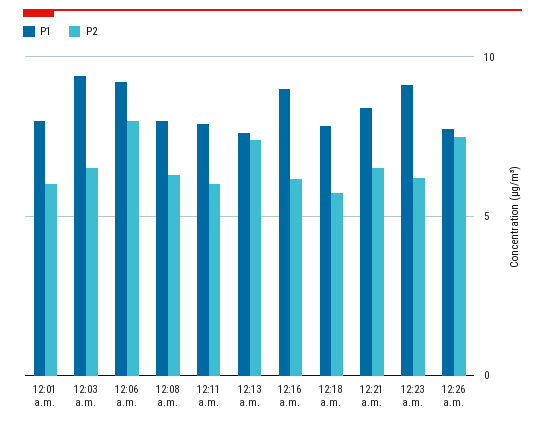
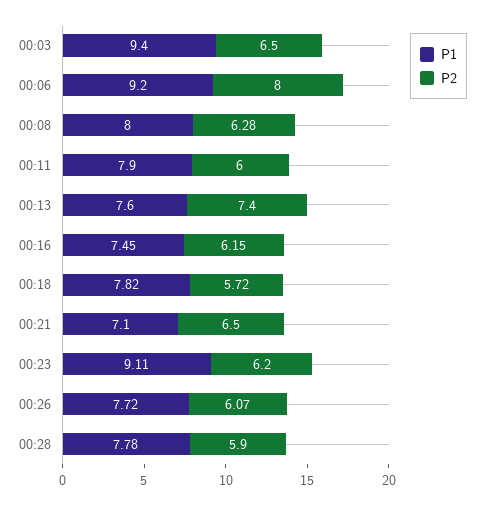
P1, 12:01 a.m.: 8 -> none
P2, 12:01 a.m.: 6 -> none
P1, 12:16 a.m.: 9 -> 7.45
P1, 12:21 a.m.: 8.5 -> 7.1
P2, 12:26 a.m.: 7.5 -> 6.07
P1, 00:28: none -> 7.78
P2, 00:28: none -> 5.9

